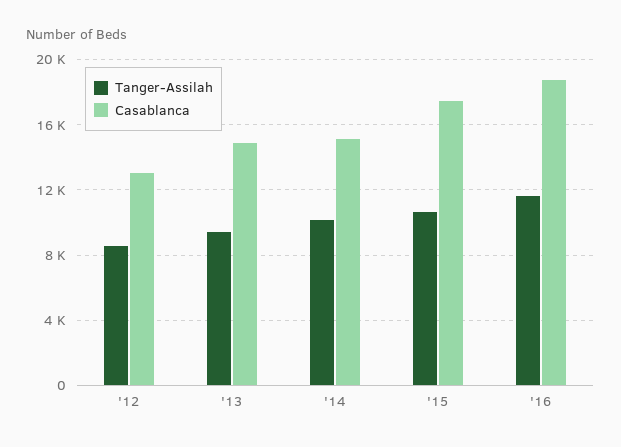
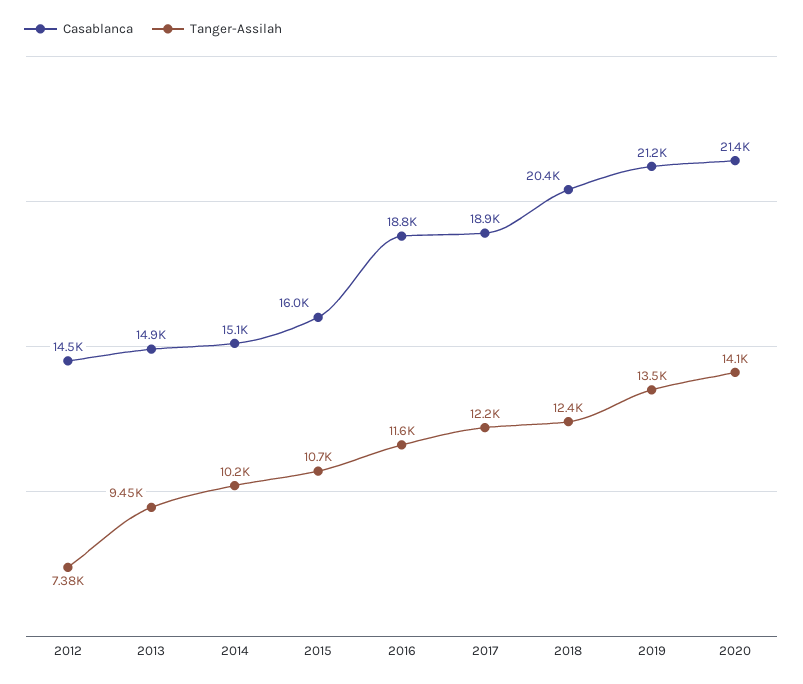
Tanger-Assilah, '12: 8500 -> 7380
Casablanca, '12: 13000 -> 14500
Casablanca, '15: 17500 -> 16000
Casablanca, 2017: none -> 18900
Tanger-Assilah, 2017: none -> 12200
Casablanca, 2018: none -> 20400
Tanger-Assilah, 2018: none -> 12400
Casablanca, 2019: none -> 21200
Tanger-Assilah, 2019: none -> 13500
Casablanca, 2020: none -> 21400
Tanger-Assilah, 2020: none -> 14100

